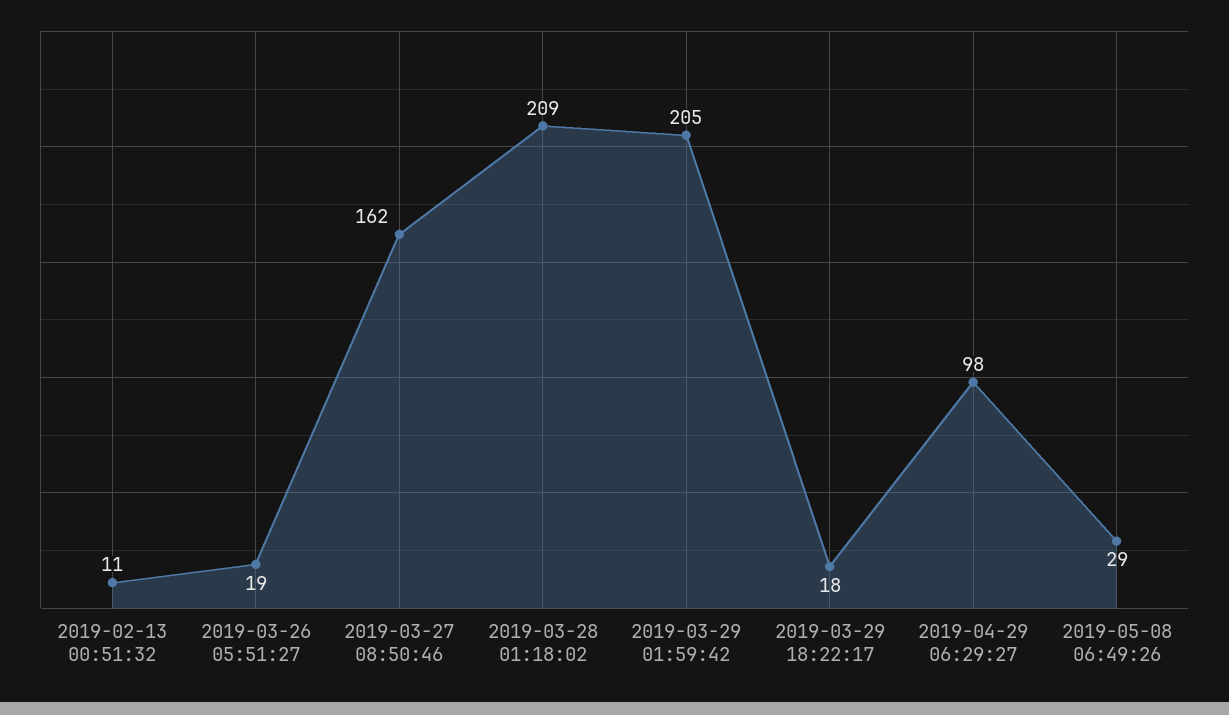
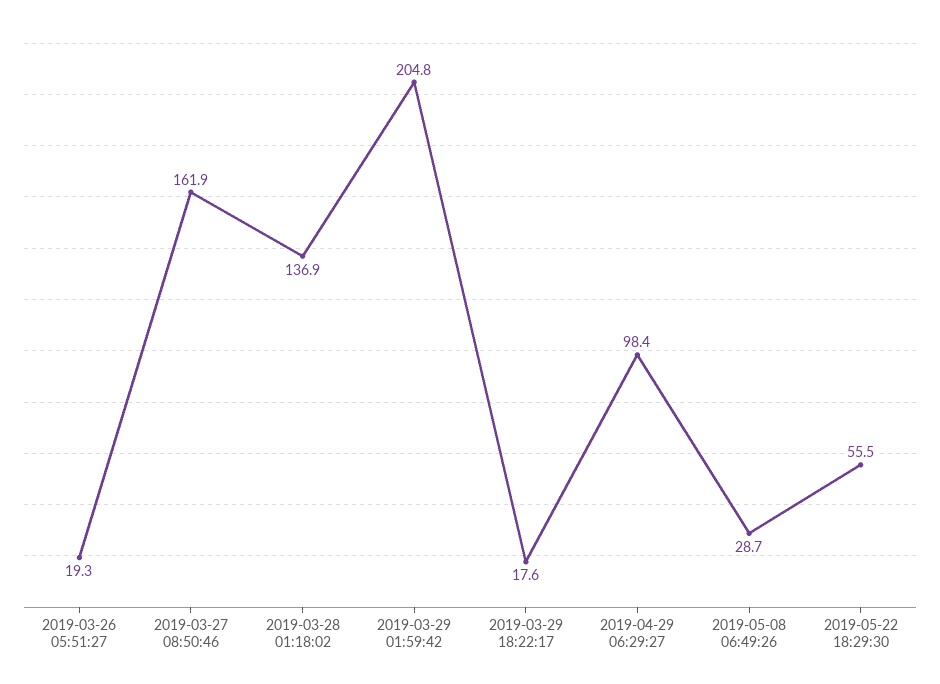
2019-02-13 00:51:32: 11 -> none
2019-03-28 01:18:02: 209 -> 136.9
2019-05-22 18:29:30: none -> 55.5

